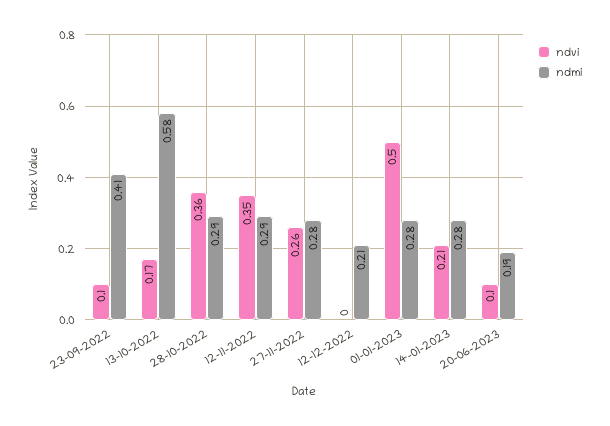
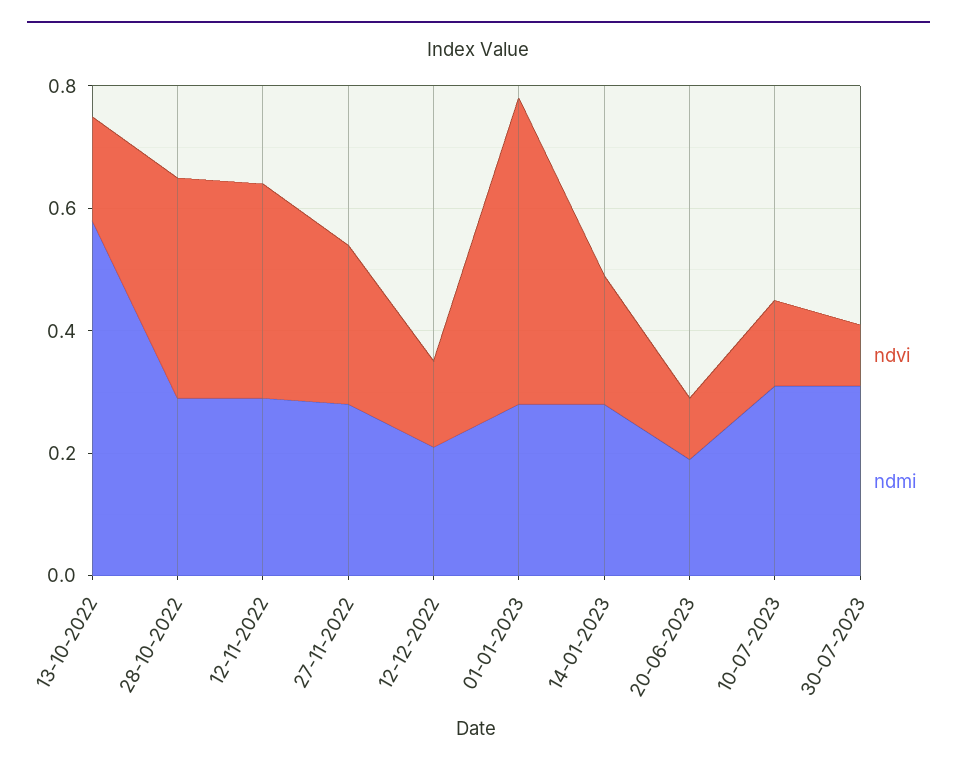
ndvi, 23-09-2022: 0.1 -> none
ndmi, 23-09-2022: 0.41 -> none
ndvi, 12-12-2022: 0 -> 0.15
ndvi, 10-07-2023: none -> 0.15
ndmi, 10-07-2023: none -> 0.3
ndvi, 30-07-2023: none -> 0.1
ndmi, 30-07-2023: none -> 0.3

